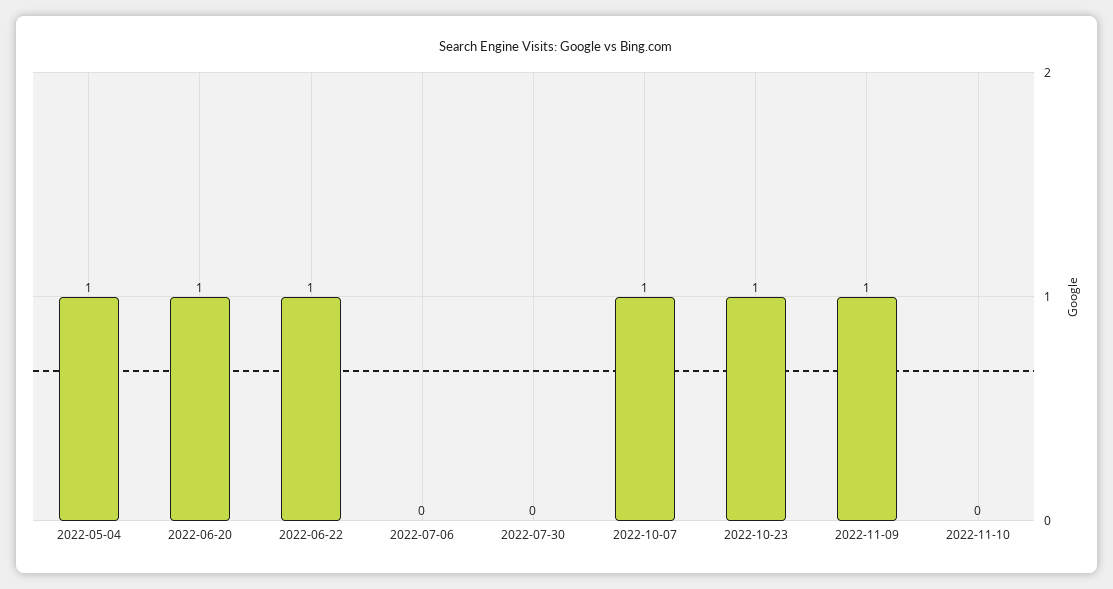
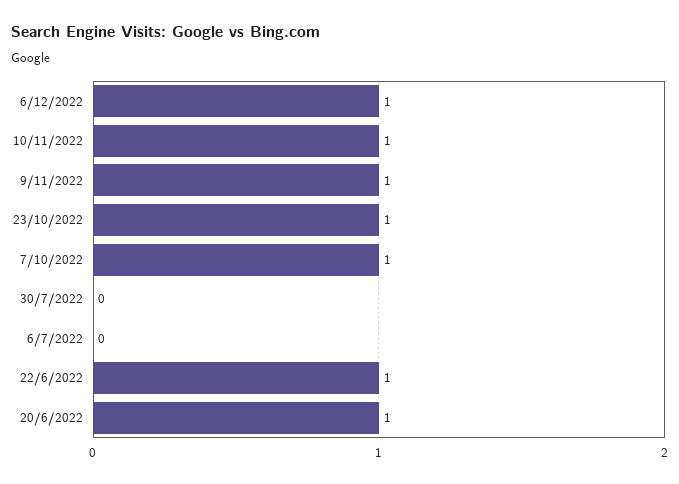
2022-05-04: 1 -> none
2022-11-10: 0 -> 1
6/12/2022: none -> 1

